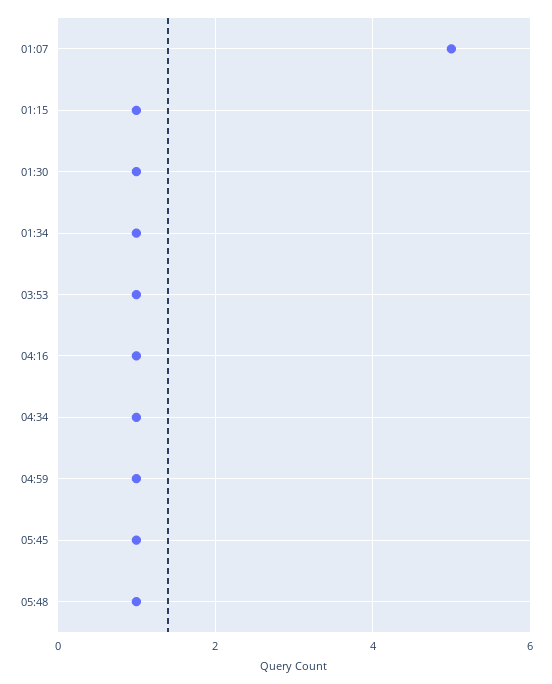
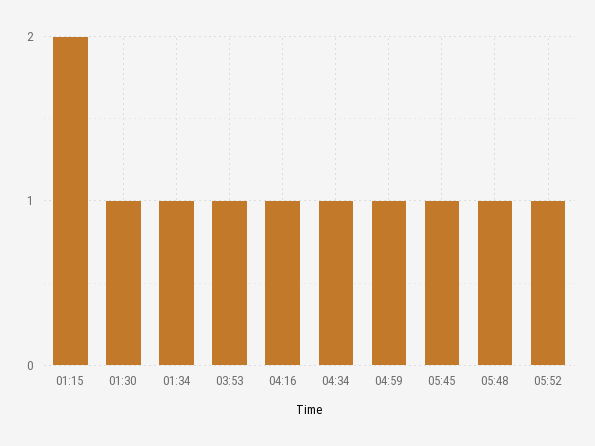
01:07: 5 -> none
01:15: 1 -> 2
05:52: none -> 1

